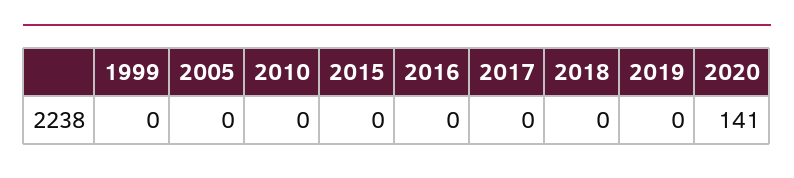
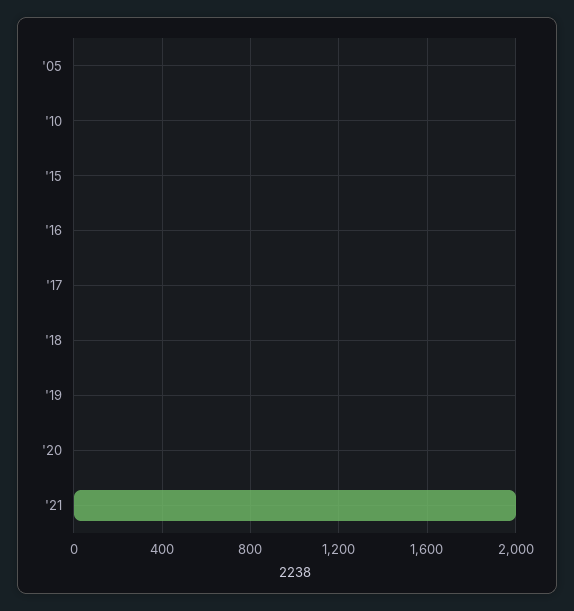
1999: 0 -> none
2020: 141 -> 0
'21: none -> 2000

